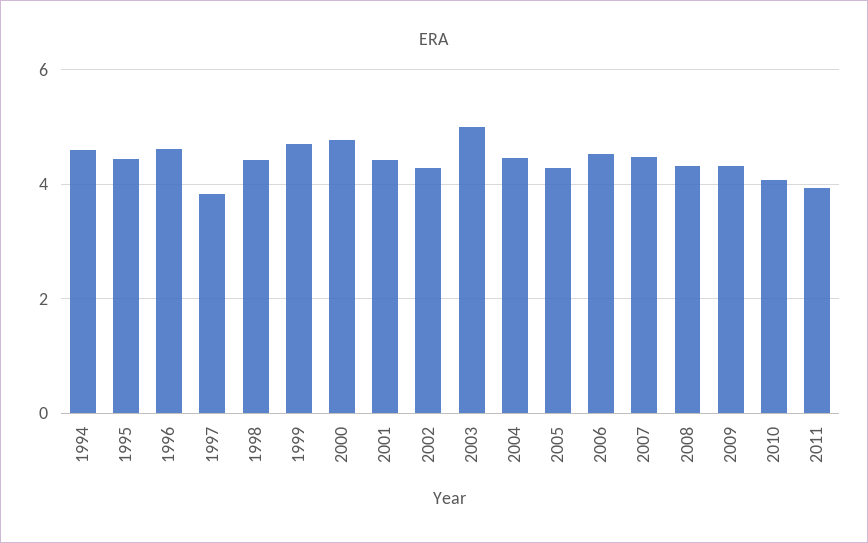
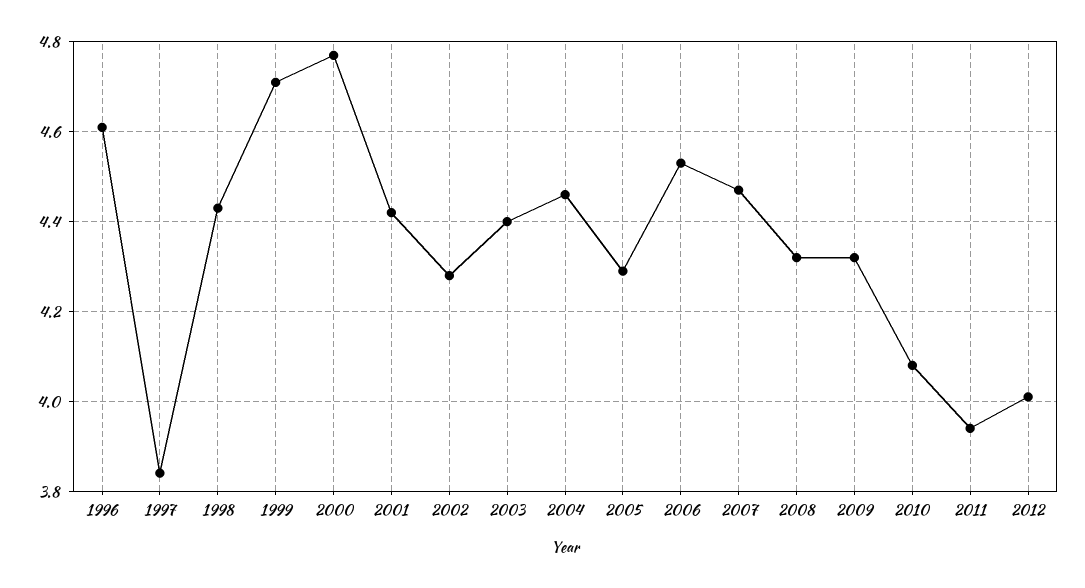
1994: 4.6 -> none
1995: 4.4 -> none
2003: 5 -> 4.4
2012: none -> 4

